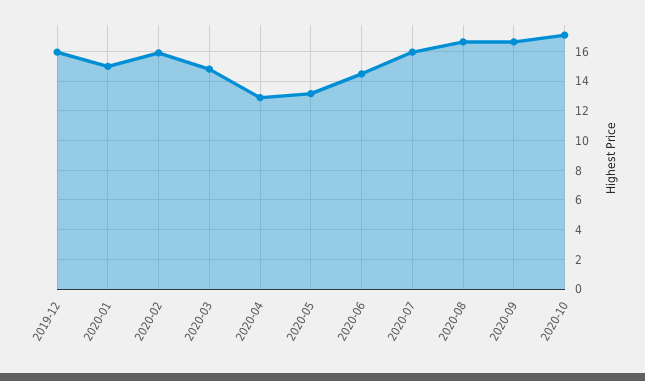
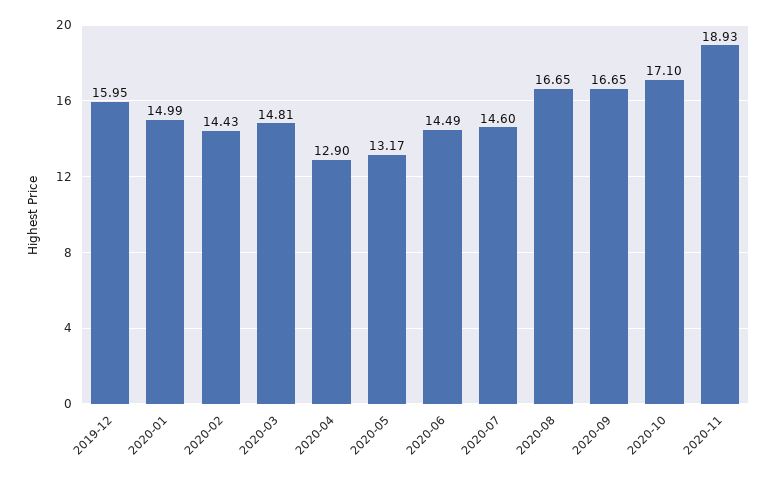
2020-02: 16 -> 14.43
2020-07: 16 -> 14.6
2020-11: none -> 18.93

